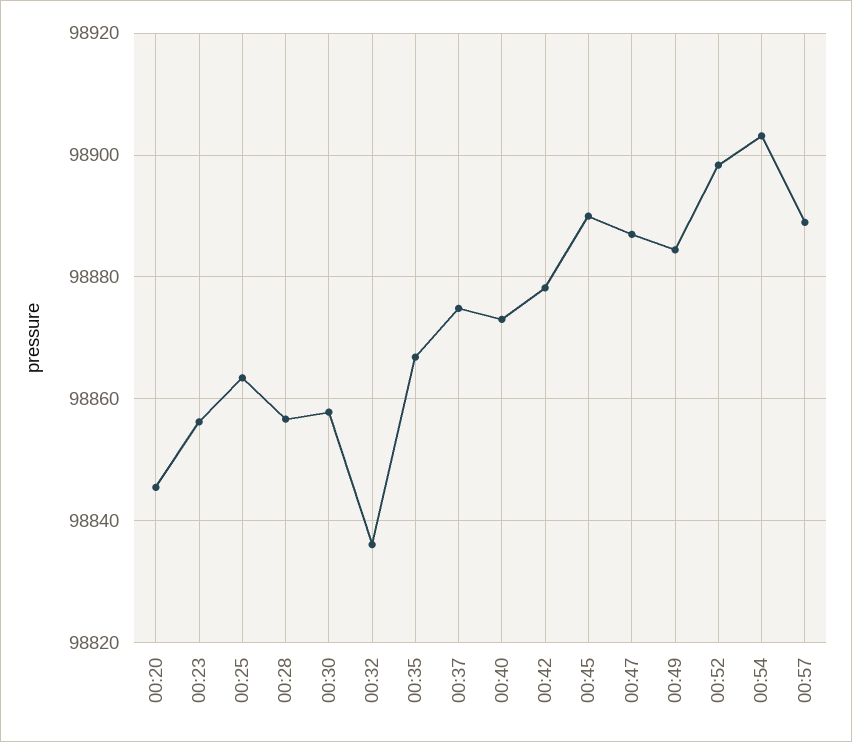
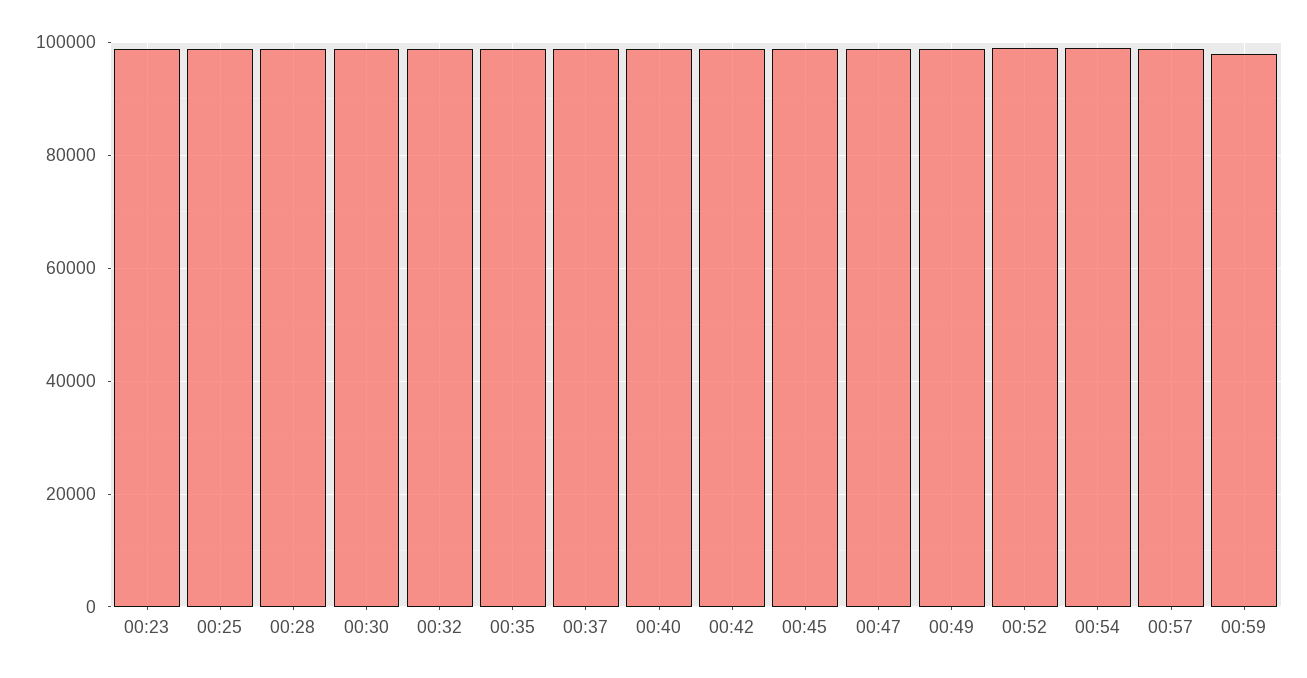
00:20: 98846 -> none
00:59: none -> 98000

